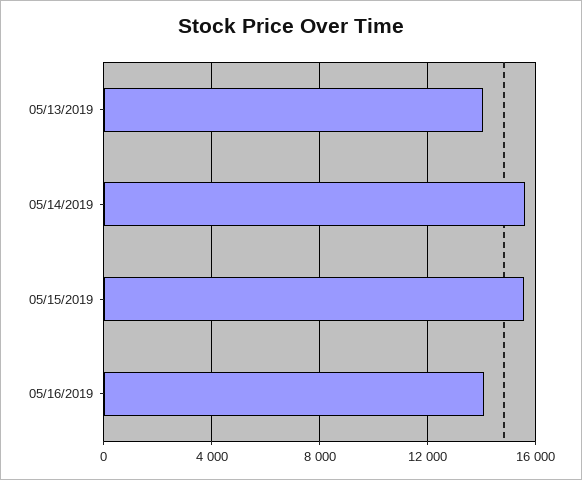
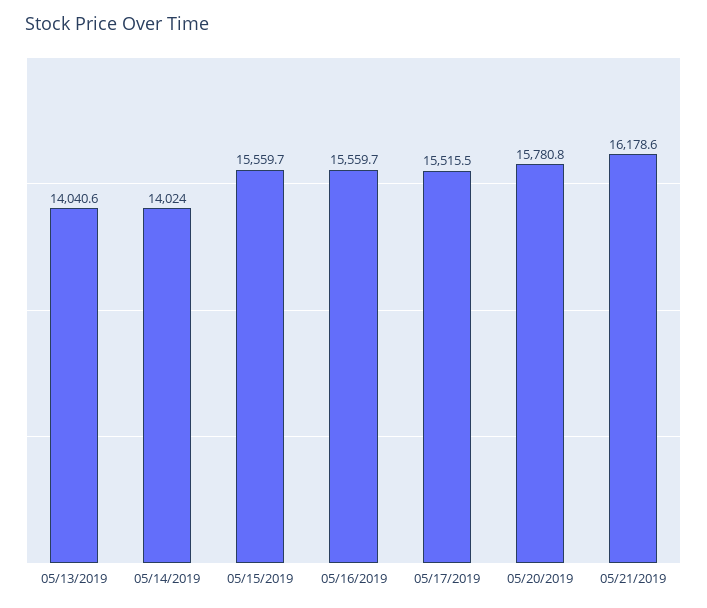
05/14/2019: 15500 -> 14024
05/16/2019: 14000 -> 15559.7
05/17/2019: none -> 15515.5
05/20/2019: none -> 15780.8
05/21/2019: none -> 16178.6

